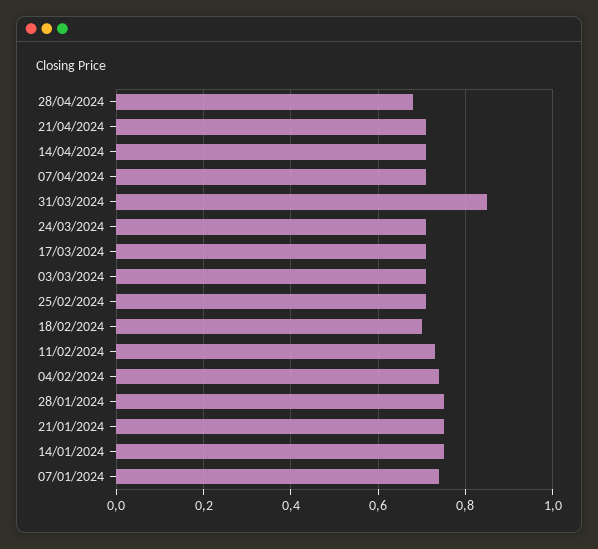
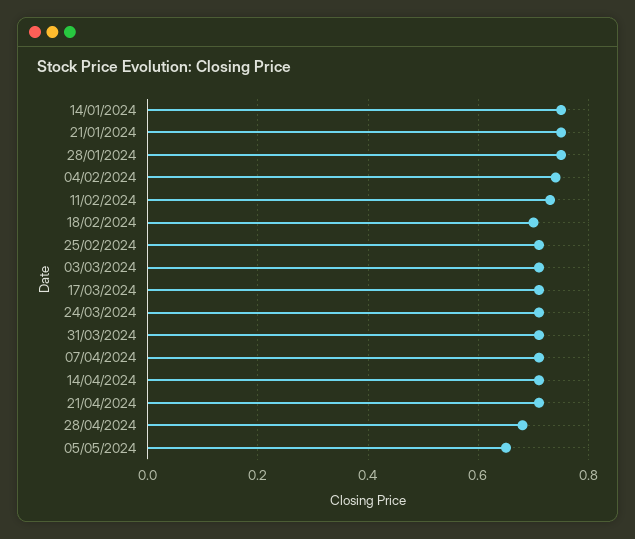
31/03/2024: 0.85 -> 0.7
07/01/2024: 0.75 -> none
05/05/2024: none -> 0.65

